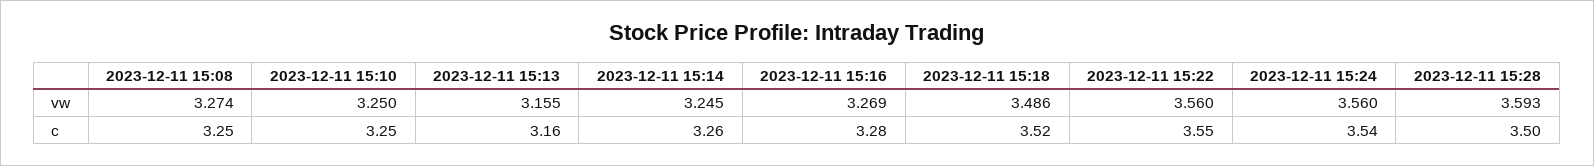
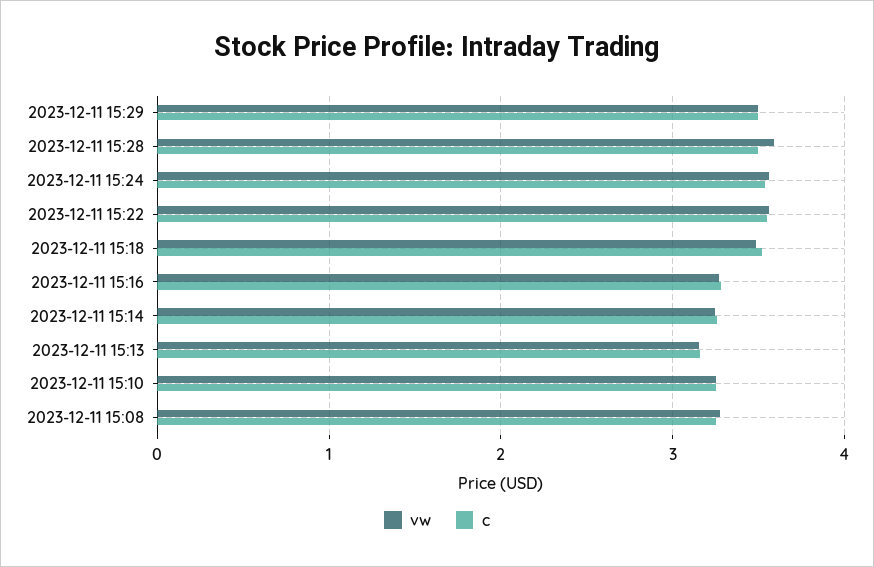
vw, 2023-12-11 15:29: none -> 3.5
c, 2023-12-11 15:29: none -> 3.5

